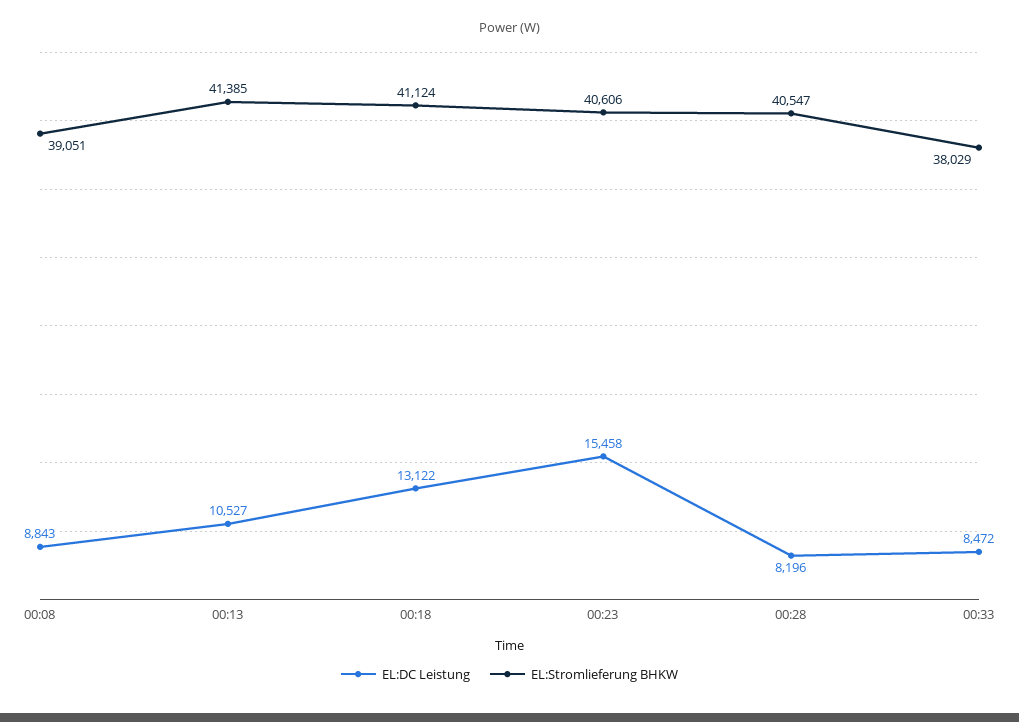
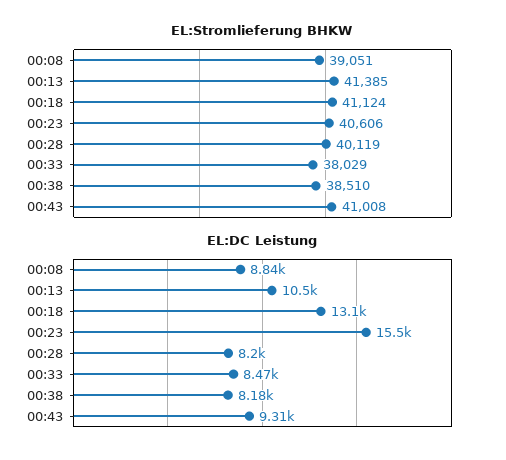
EL:Stromlieferung BHKW, 00:28: 40547 -> 40119
EL:Stromlieferung BHKW, 00:38: none -> 38510
EL:Stromlieferung BHKW, 00:43: none -> 41008
EL:DC Leistung, 00:38: none -> 8180
EL:DC Leistung, 00:43: none -> 9310

